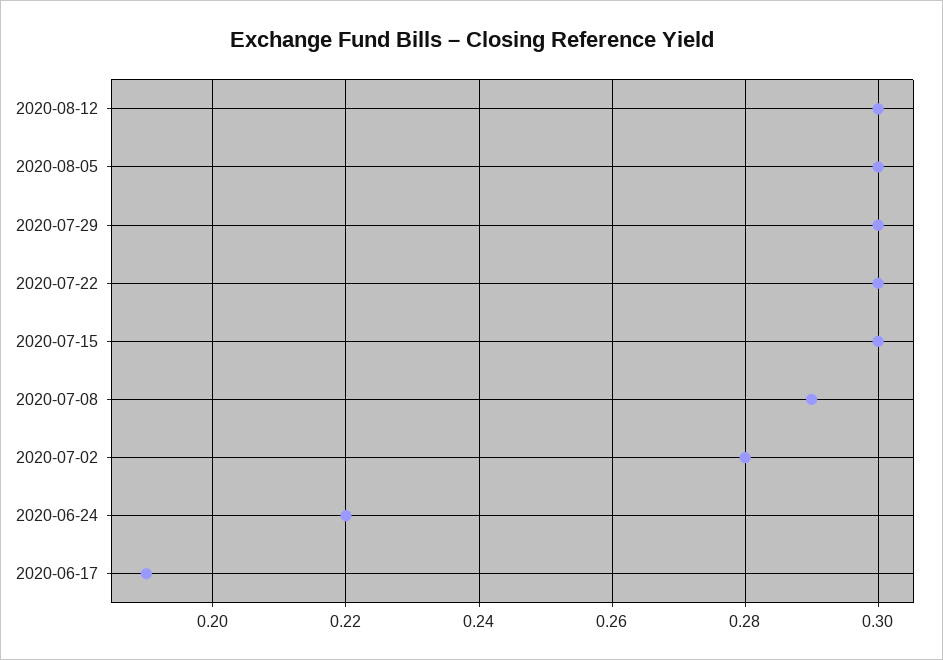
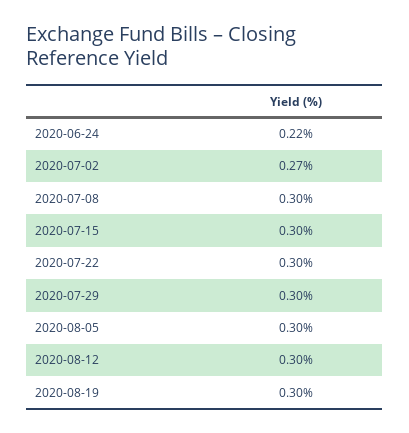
2020-07-08: 0.29 -> 0.3
2020-07-02: 0.28 -> 0.27
2020-06-17: 0.19 -> none
2020-08-19: none -> 0.3

